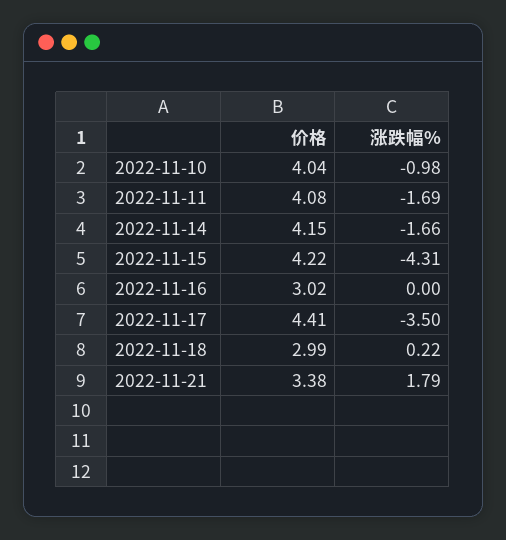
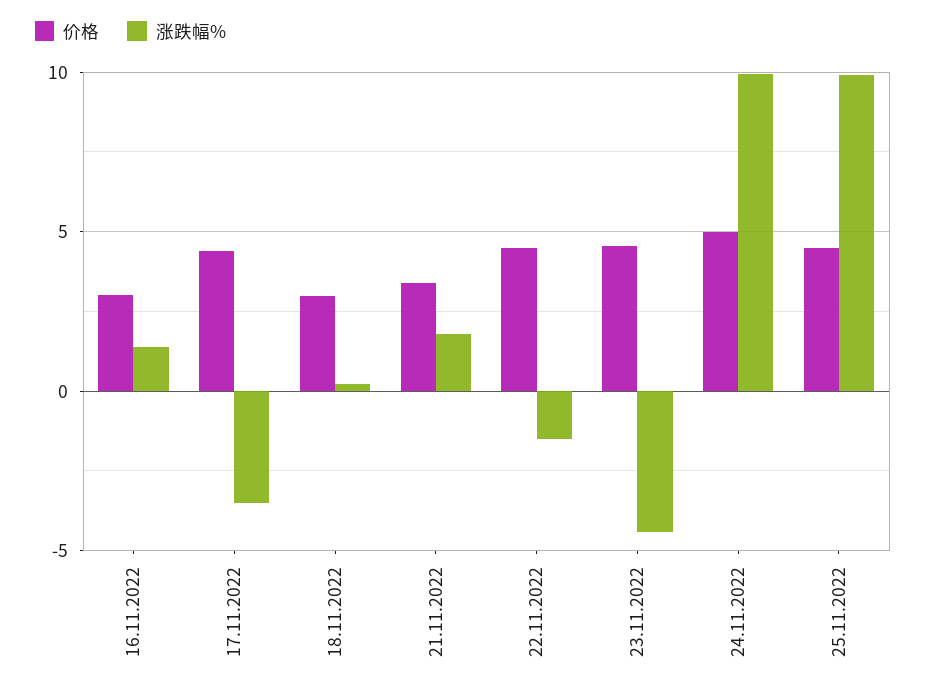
价格, 2022-11-10: 4.04 -> none
涨跌幅%, 2022-11-10: -0.98 -> none
价格, 2022-11-11: 4.08 -> none
涨跌幅%, 2022-11-11: -1.69 -> none
价格, 2022-11-14: 4.15 -> none
涨跌幅%, 2022-11-14: -1.66 -> none
价格, 2022-11-15: 4.22 -> none
涨跌幅%, 2022-11-15: -4.31 -> none
涨跌幅%, 2022-11-16: 0 -> 1.5
价格, 22.11.2022: none -> 4.5
涨跌幅%, 22.11.2022: none -> -1.5
价格, 23.11.2022: none -> 4.5
涨跌幅%, 23.11.2022: none -> -4.5
价格, 24.11.2022: none -> 5
涨跌幅%, 24.11.2022: none -> 10
价格, 25.11.2022: none -> 4.5
涨跌幅%, 25.11.2022: none -> 10

